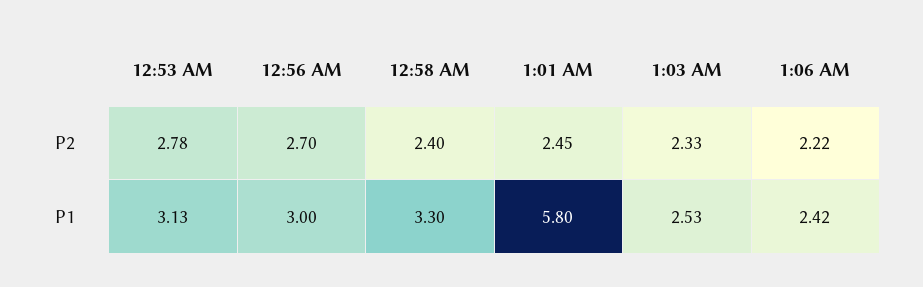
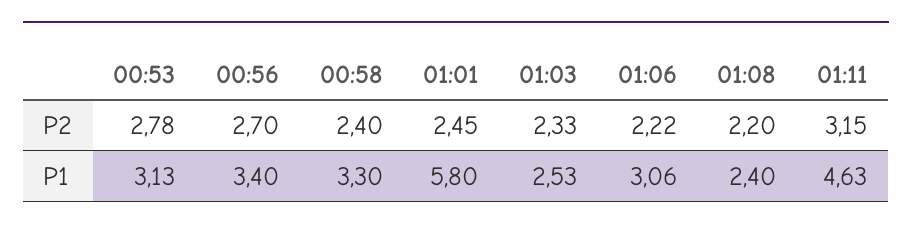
12:56 AM, P1: 3 -> 3.4
1:06 AM, P1: 2.42 -> 3.06
01:08, P2: none -> 2.2
01:11, P2: none -> 3.15
01:08, P1: none -> 2.4
01:11, P1: none -> 4.63

